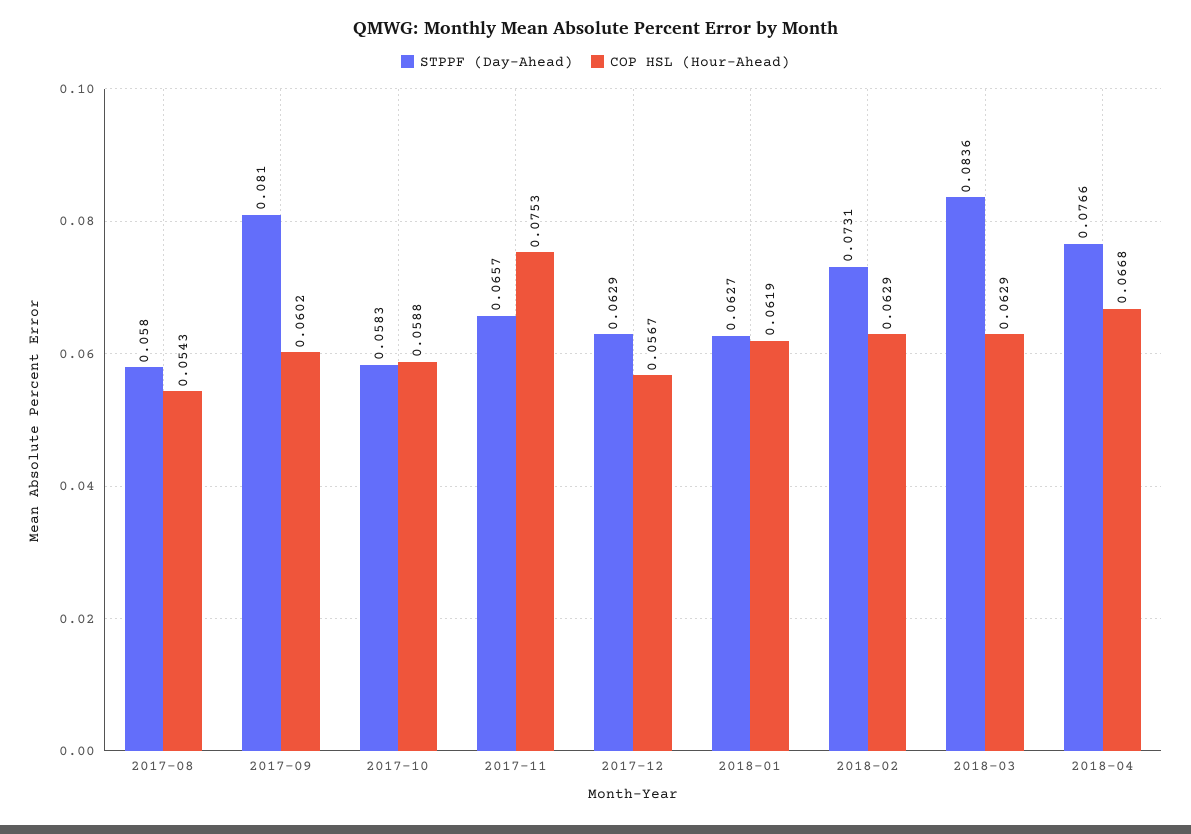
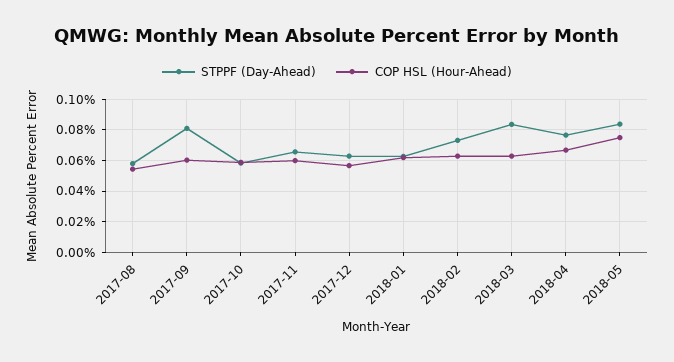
COP HSL (Hour-Ahead), 2017-11: 0.0753 -> 0.06
STPPF (Day-Ahead), 2018-05: none -> 0.085
COP HSL (Hour-Ahead), 2018-05: none -> 0.075

